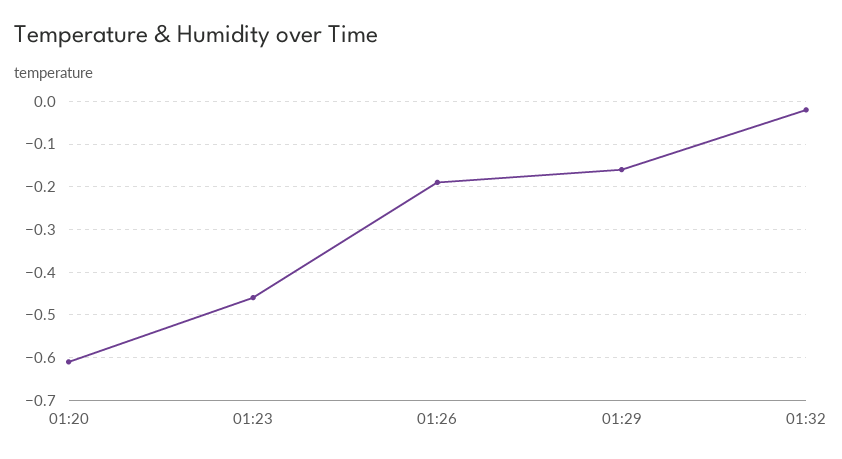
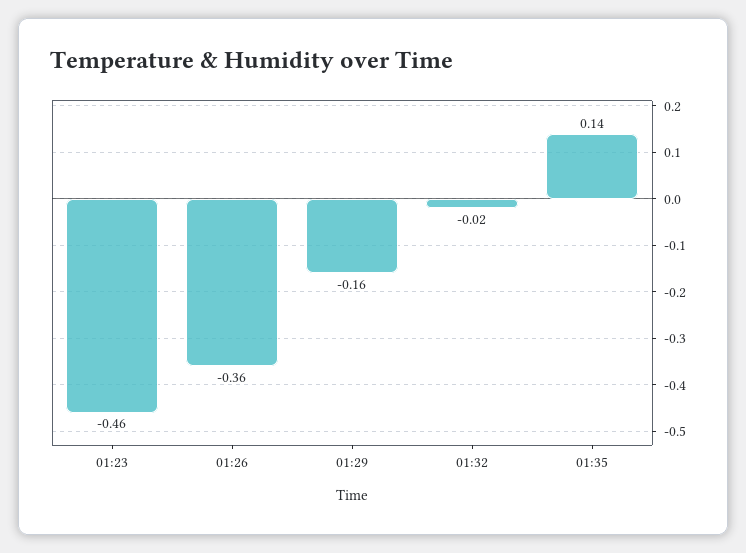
01:20: -0.6 -> none
01:26: -0.2 -> -0.36
01:35: none -> 0.14

